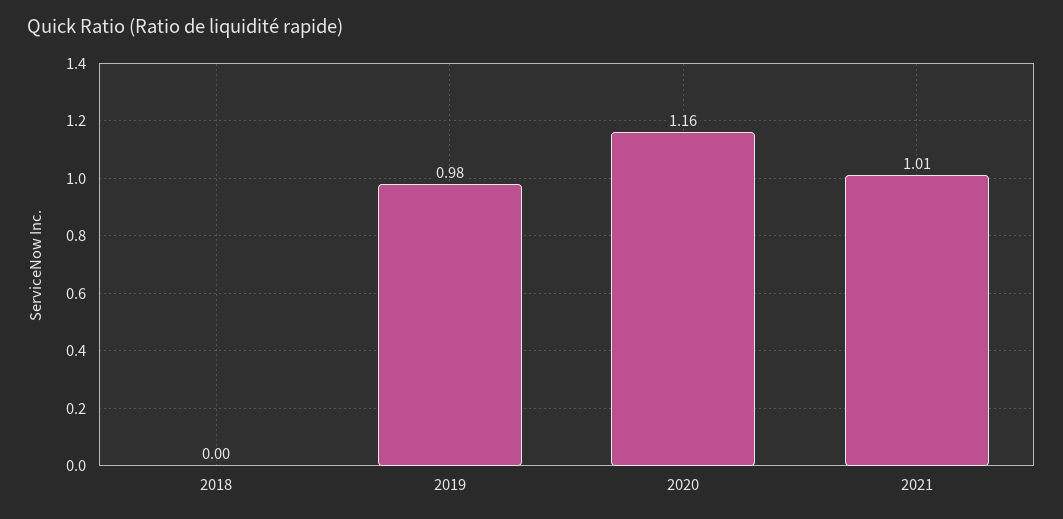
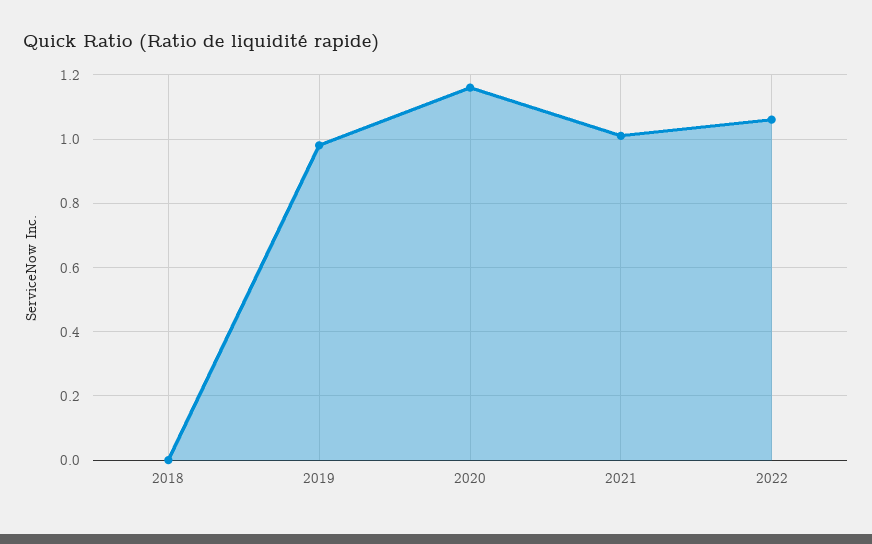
2022: none -> 1.05

